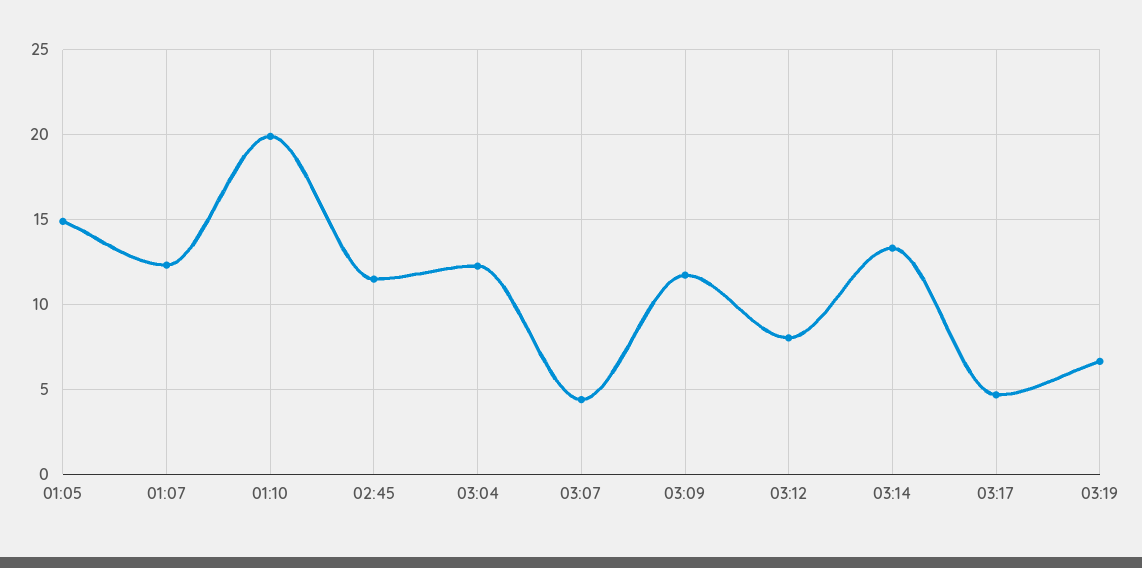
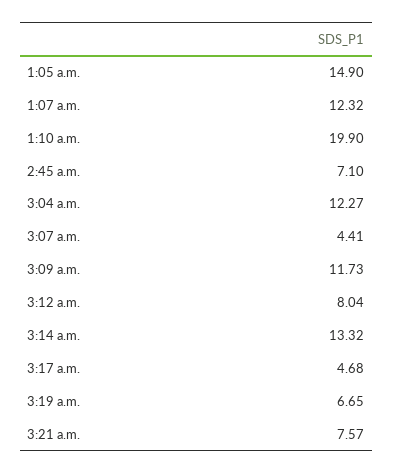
02:45: 11.5 -> 7.1
3:21 a.m.: none -> 7.57

